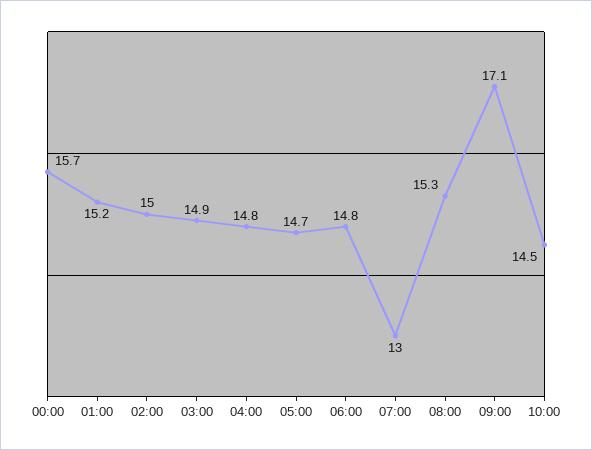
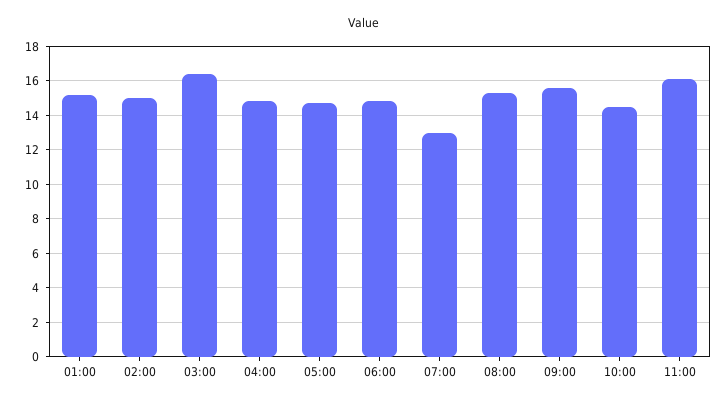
00:00: 15.7 -> none
03:00: 14.9 -> 16.5
09:00: 17.1 -> 15.5
11:00: none -> 16

